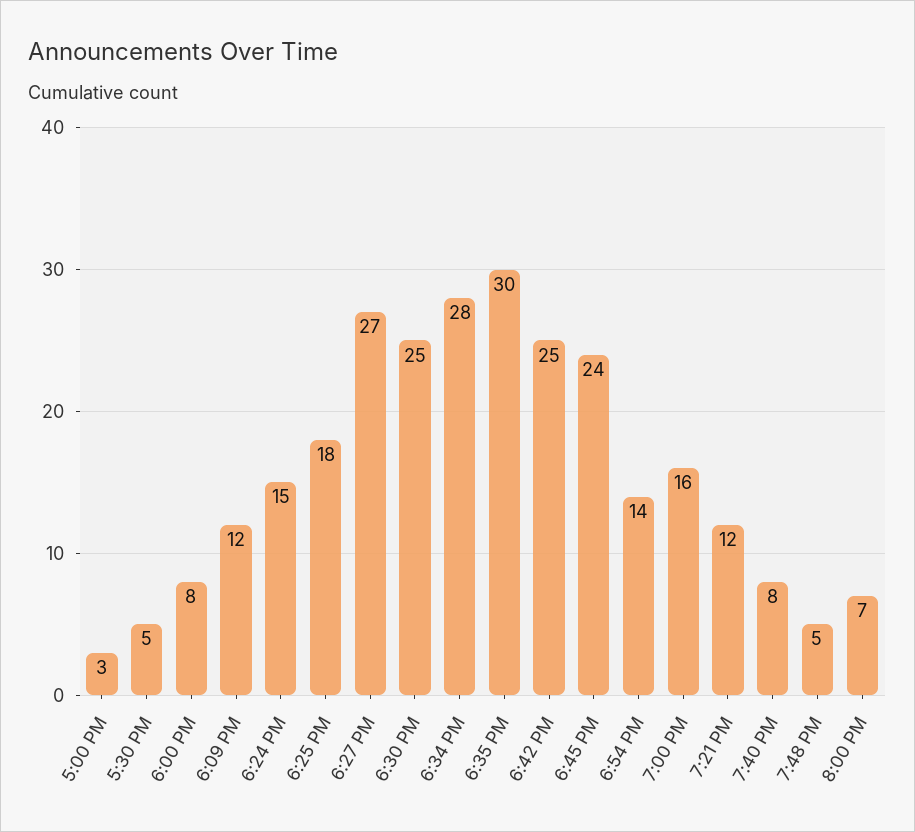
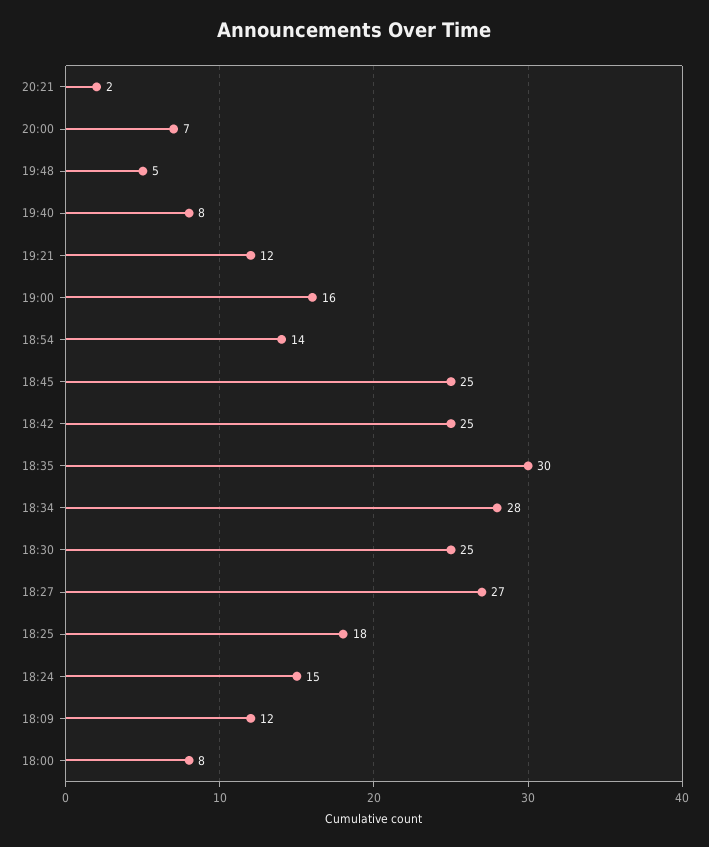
5:00 PM: 3 -> none
5:30 PM: 5 -> none
6:45 PM: 24 -> 25
20:21: none -> 2

